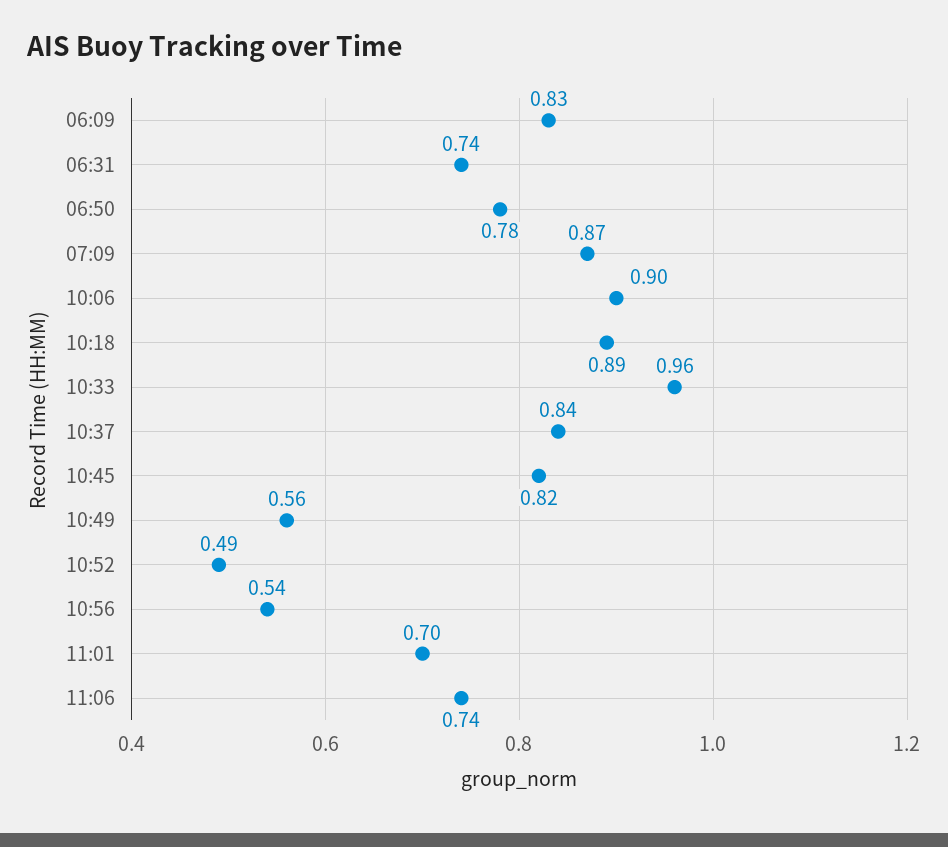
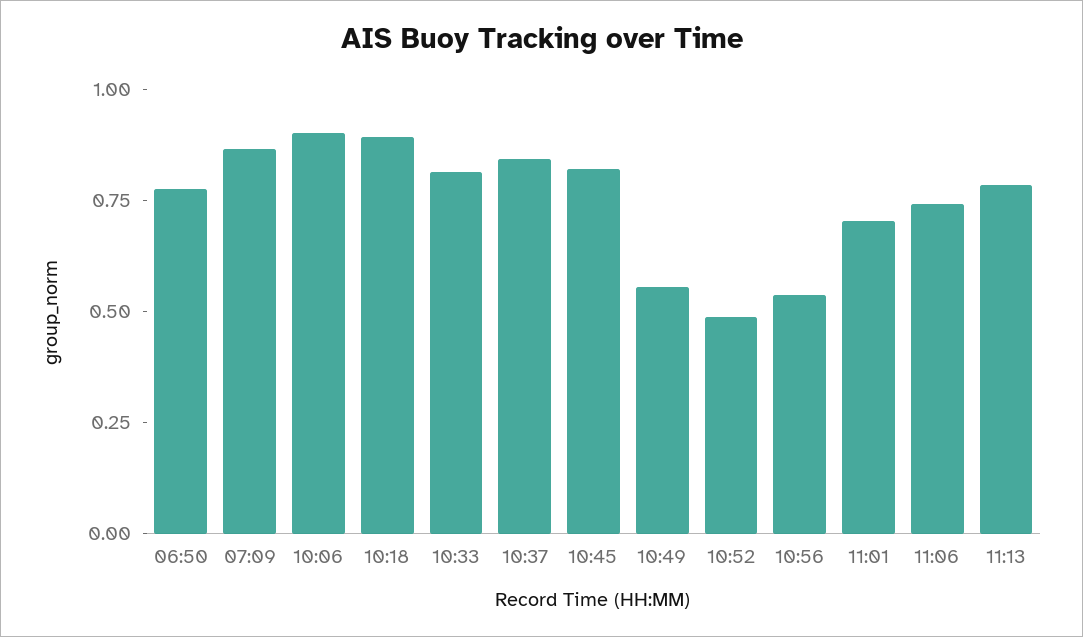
06:09: 0.83 -> none
06:31: 0.74 -> none
10:33: 0.96 -> 0.8
11:13: none -> 0.8

